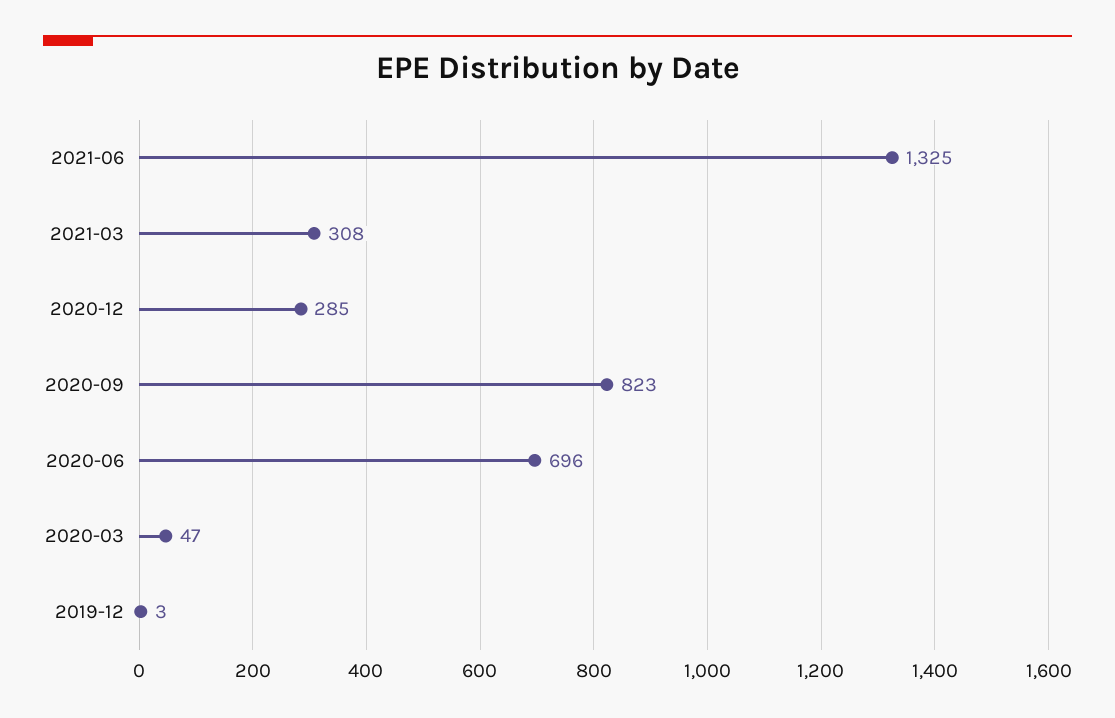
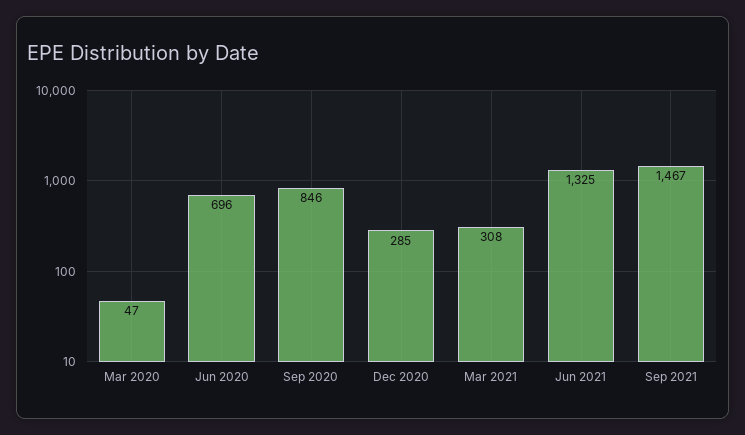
2020-09: 823 -> 846
2019-12: 3 -> none
Sep 2021: none -> 1467

